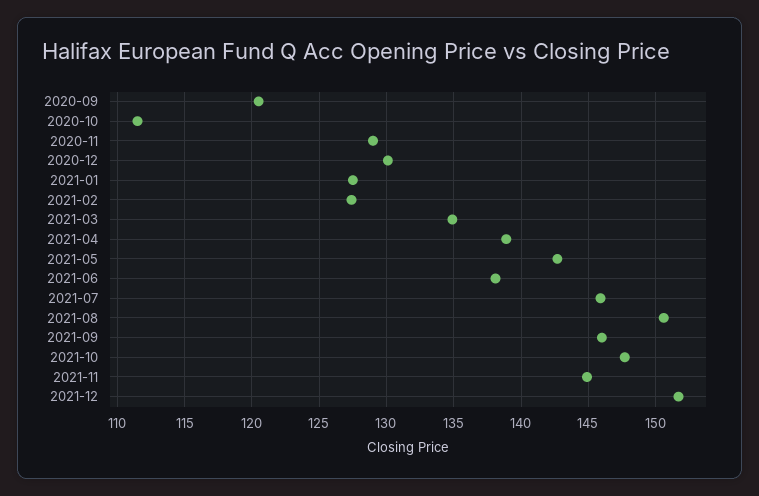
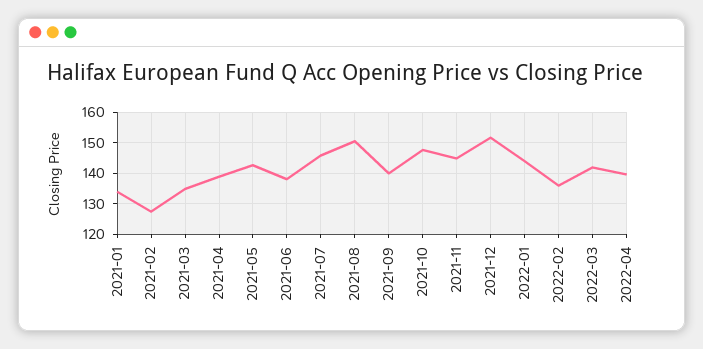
2020-09: 120.5 -> none
2020-10: 111.5 -> none
2020-11: 129 -> none
2020-12: 130 -> none
2021-01: 127.5 -> 134
2021-09: 146 -> 140
2022-01: none -> 144
2022-02: none -> 136
2022-03: none -> 142
2022-04: none -> 140

